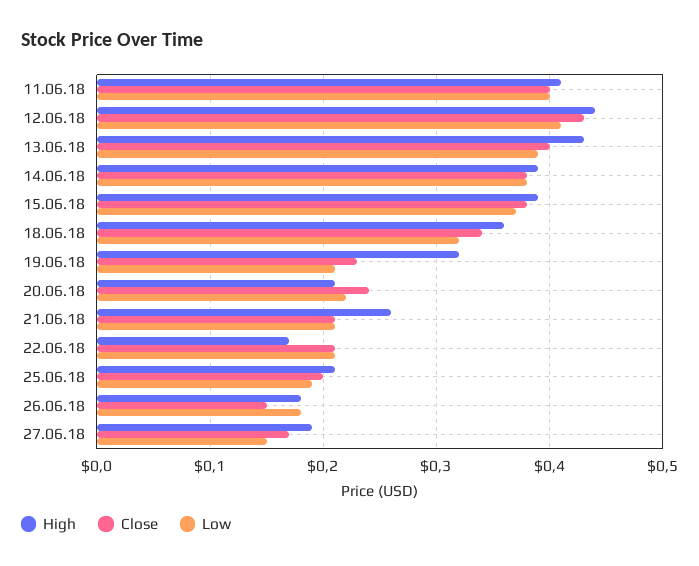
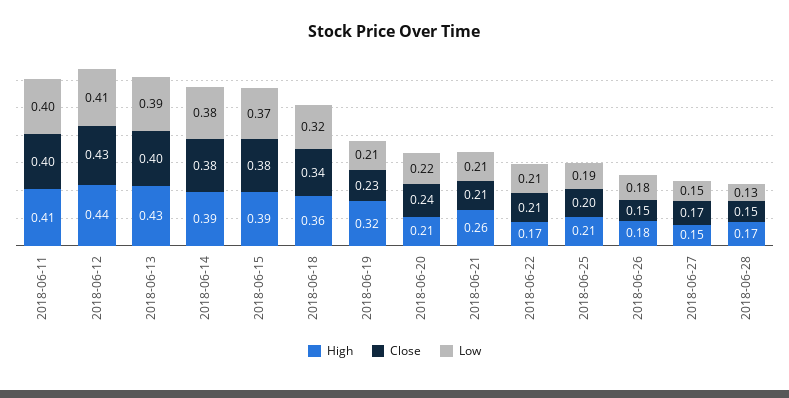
High, 27.06.18: 0.19 -> 0.15
High, 2018-06-28: none -> 0.17
Close, 2018-06-28: none -> 0.15
Low, 2018-06-28: none -> 0.13

